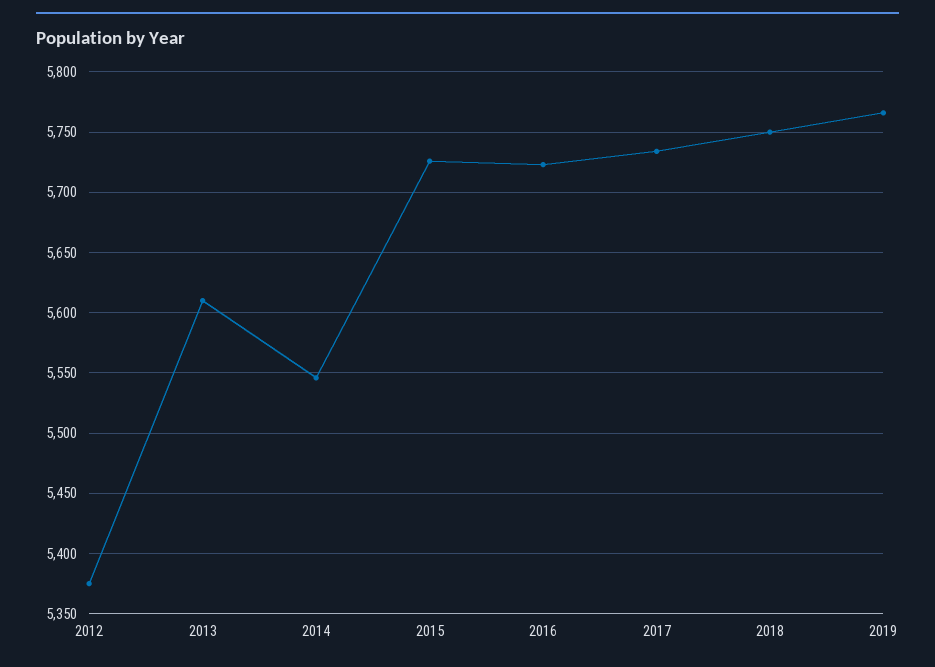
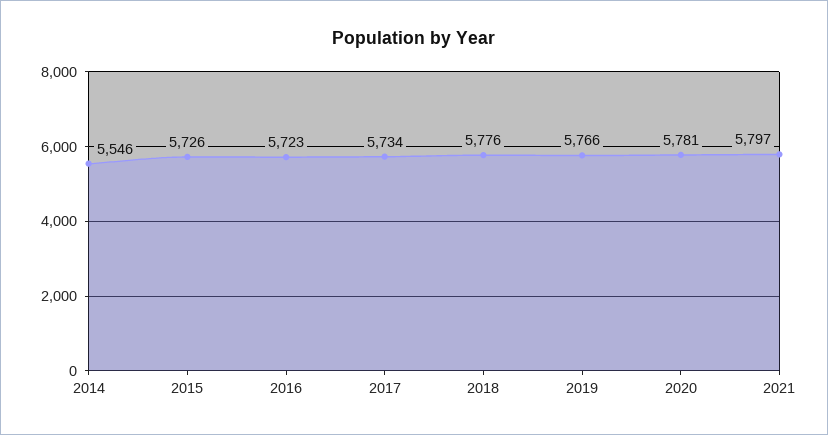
2012: 5375 -> none
2013: 5610 -> none
2018: 5750 -> 5776
2020: none -> 5781
2021: none -> 5797

